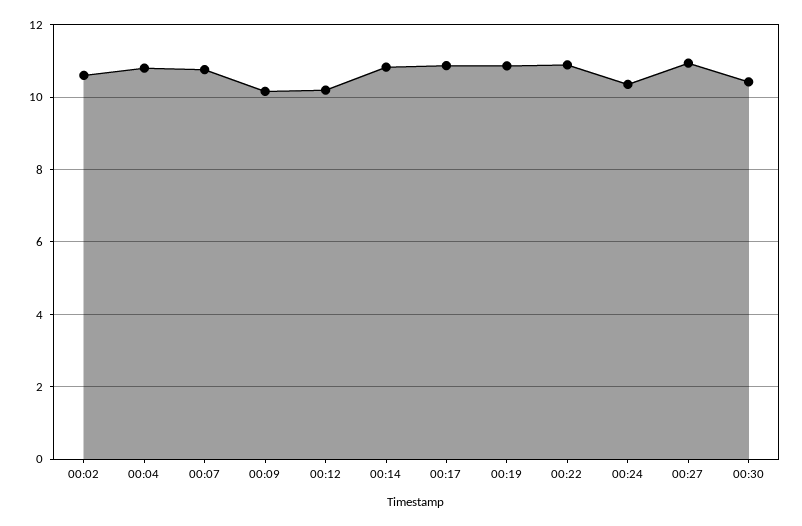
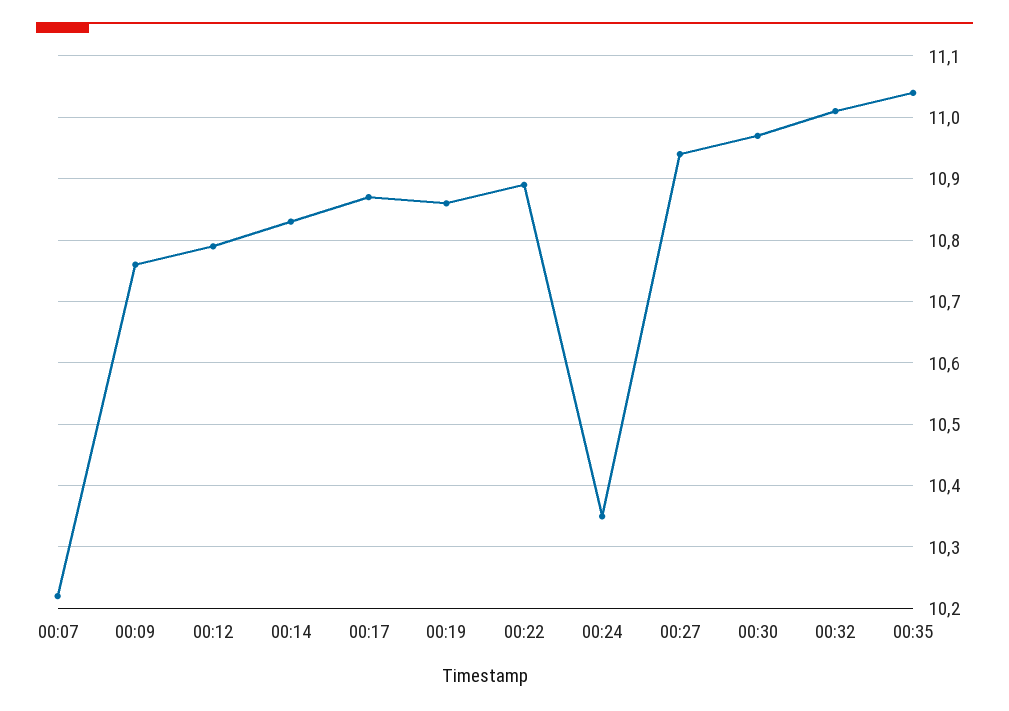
00:02: 10.6 -> none
00:04: 10.8 -> none
00:07: 10.8 -> 10.22
00:09: 10.2 -> 10.76
00:12: 10.2 -> 10.79
00:30: 10.4 -> 10.97
00:32: none -> 11.01
00:35: none -> 11.04

